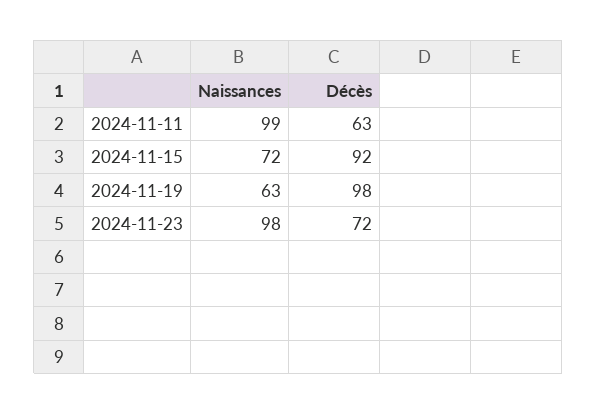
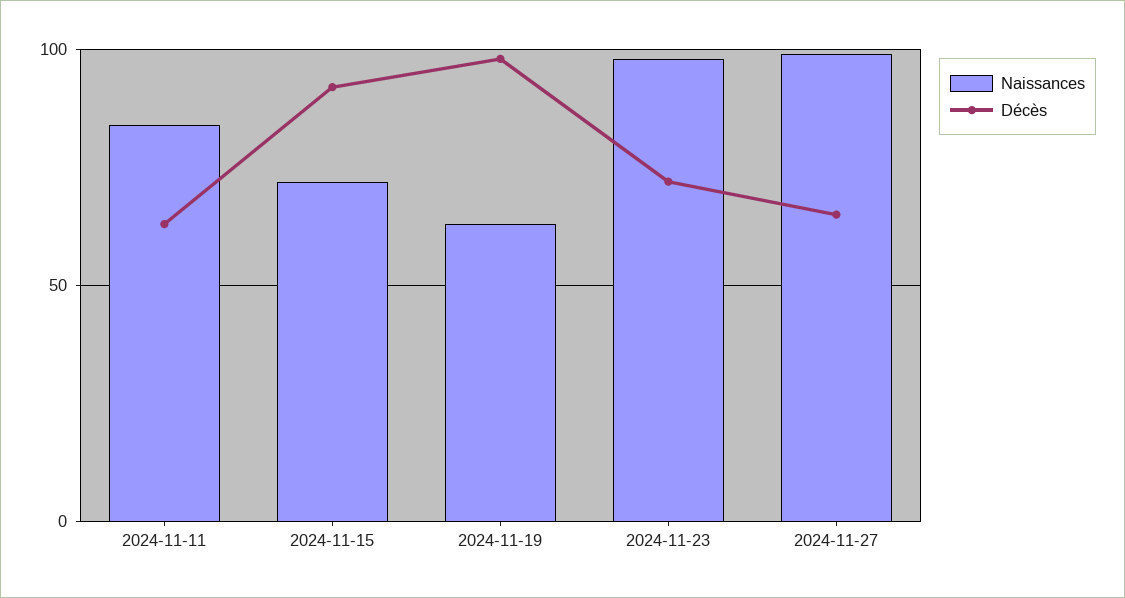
Naissances, 2024-11-11: 99 -> 85
Naissances, 2024-11-27: none -> 100
Décès, 2024-11-27: none -> 65

